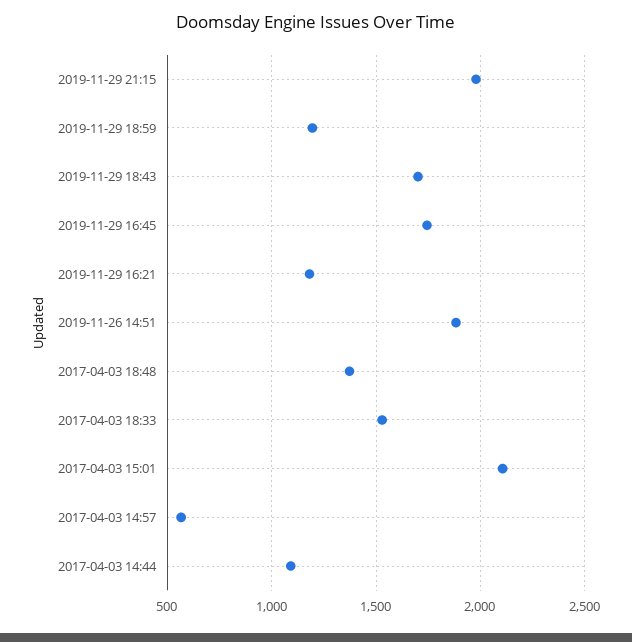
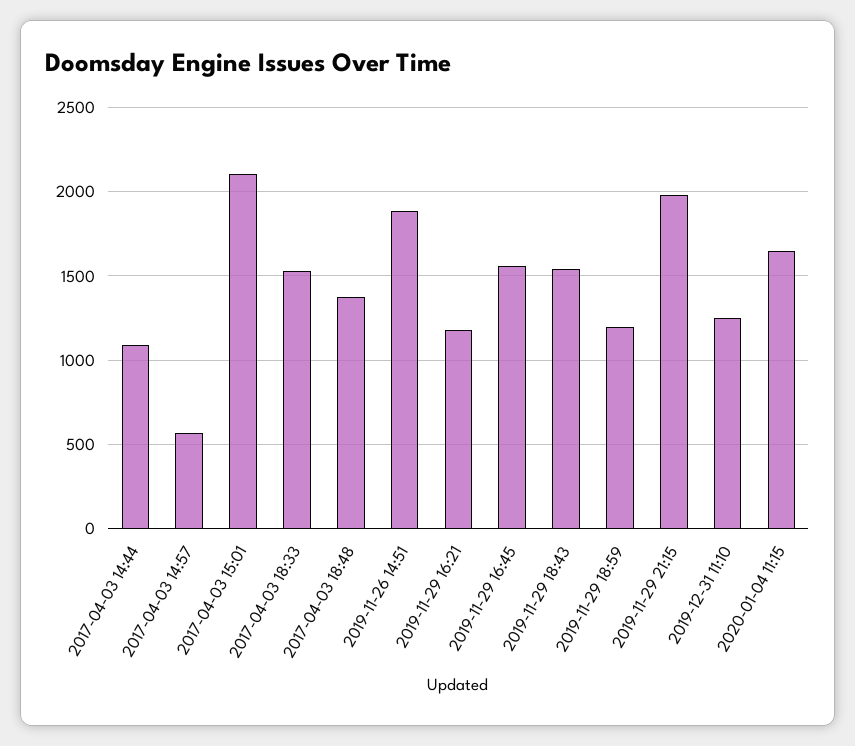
2019-11-29 18:43: 1700 -> 1550
2019-11-29 16:45: 1750 -> 1550
2019-12-31 11:10: none -> 1250
2020-01-04 11:15: none -> 1650

